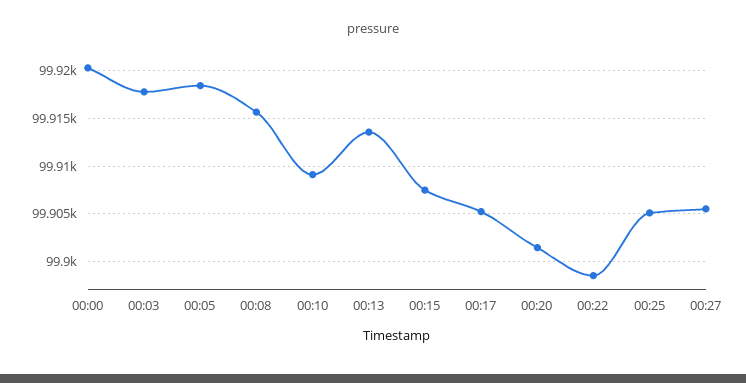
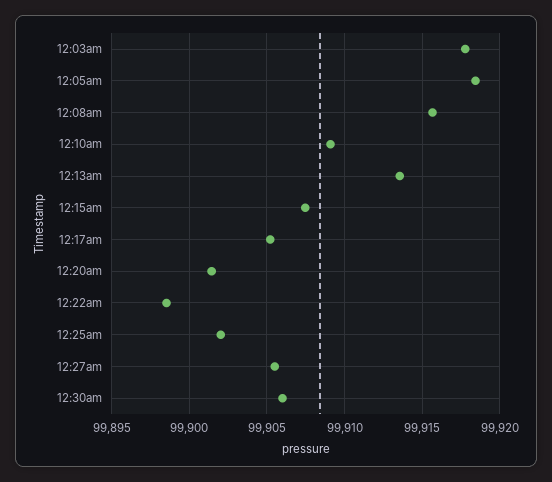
00:00: 99920 -> none
00:25: 99905 -> 99902
12:30am: none -> 99906

